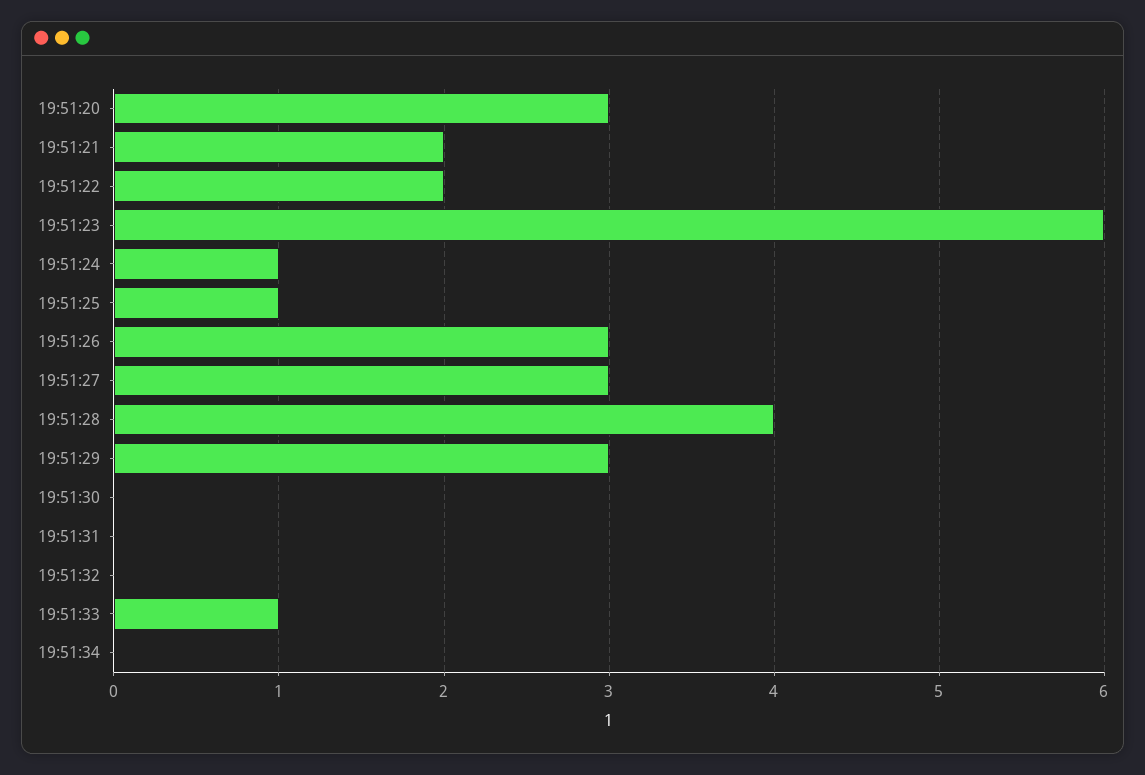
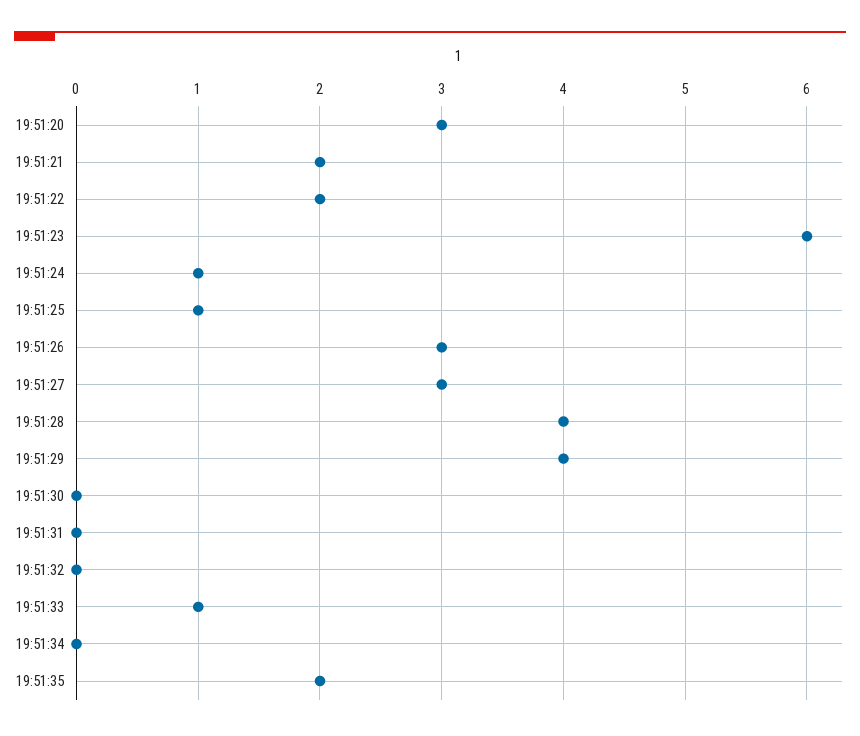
19:51:29: 3 -> 4
19:51:35: none -> 2

